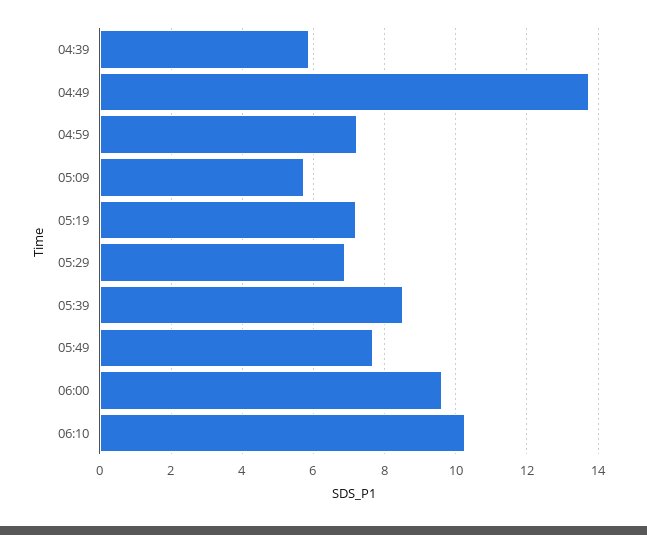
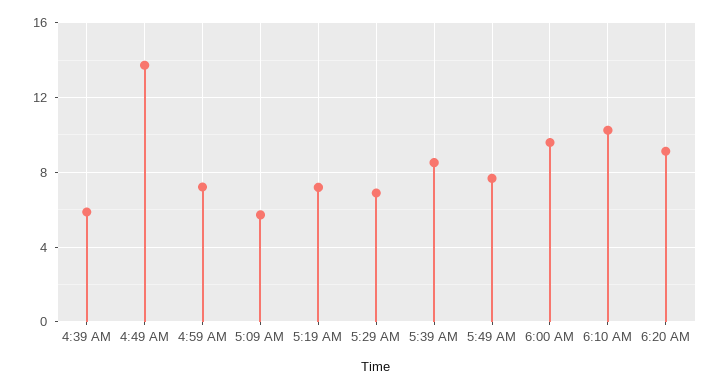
6:20 AM: none -> 9

